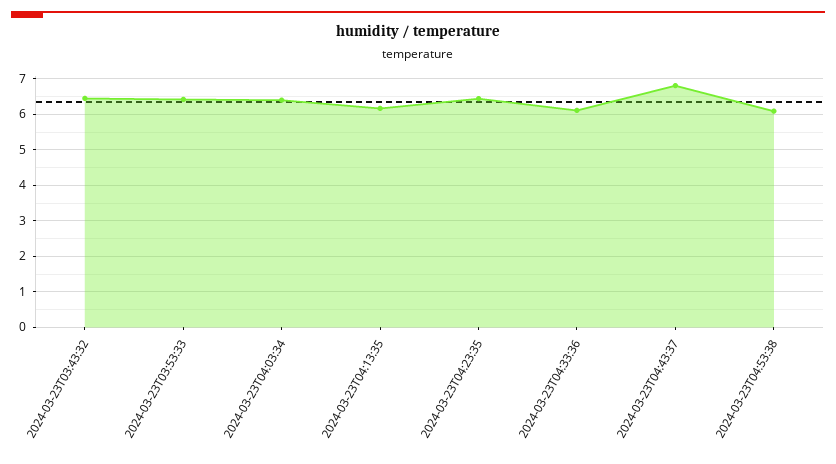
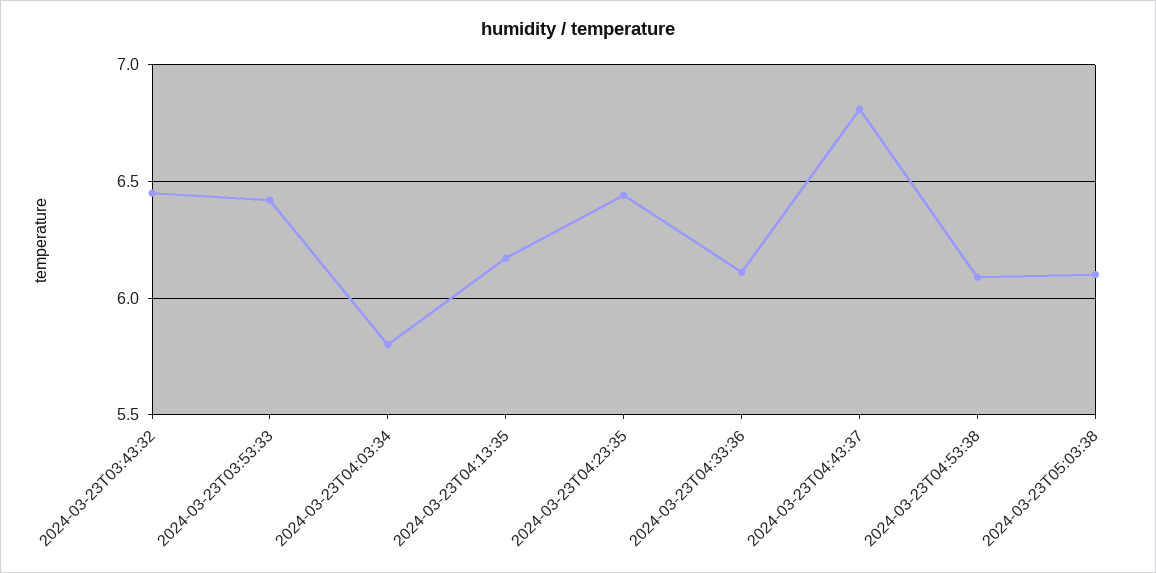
2024-03-23T04:03:34: 6.4 -> 5.8
2024-03-23T05:03:38: none -> 6.1

